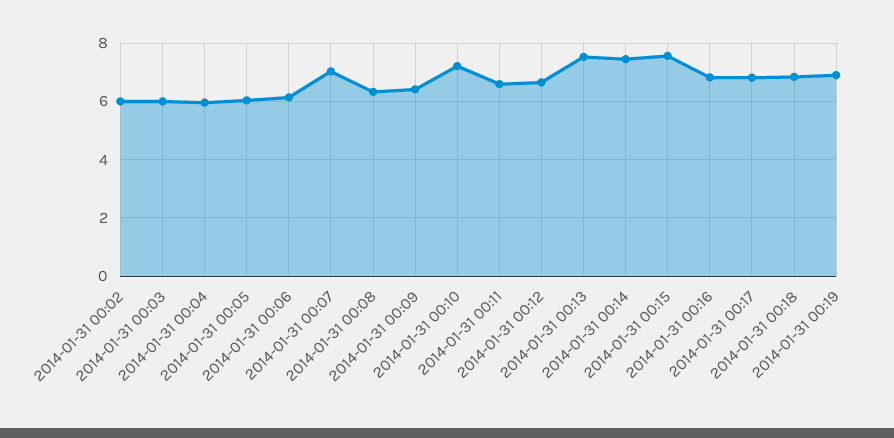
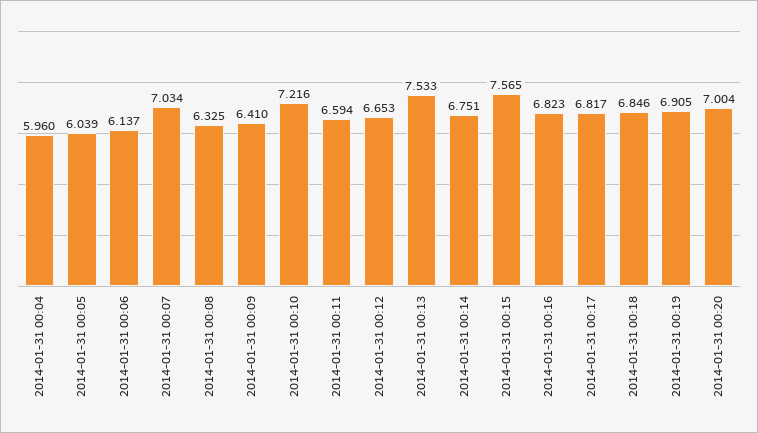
2014-01-31 00:02: 6 -> none
2014-01-31 00:03: 6 -> none
2014-01-31 00:14: 7.5 -> 6.751
2014-01-31 00:20: none -> 7.004

